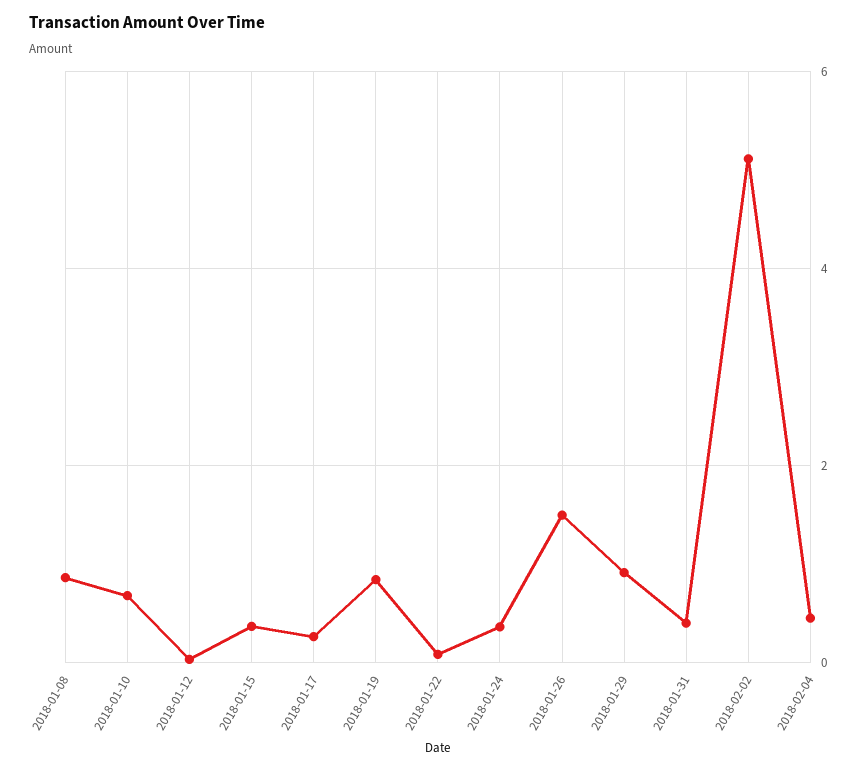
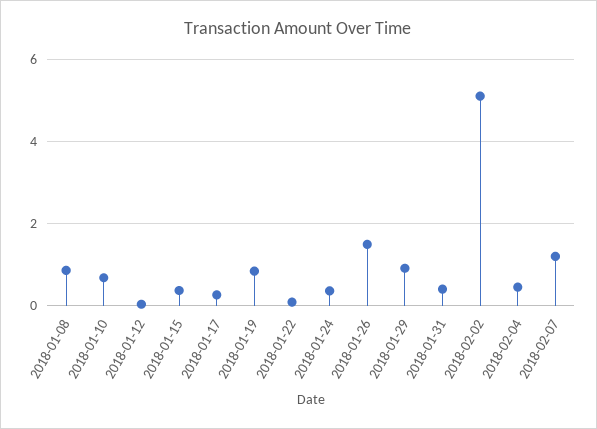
2018-02-07: none -> 1.2

